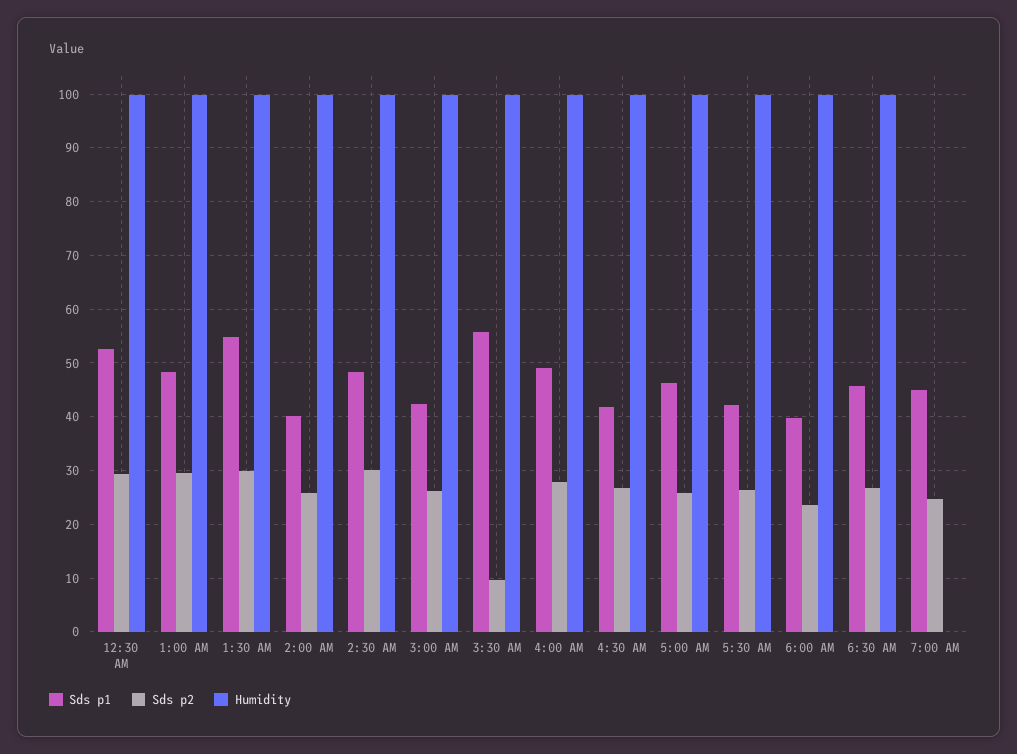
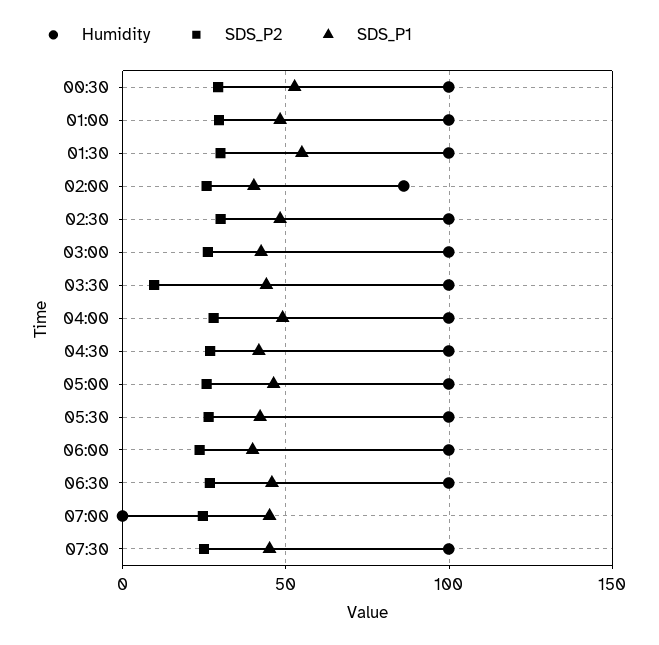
Humidity, 2:00 AM: 100 -> 85
Sds p1, 3:30 AM: 56 -> 45
Humidity, 07:30: none -> 100
Sds p2, 07:30: none -> 25
Sds p1, 07:30: none -> 45

